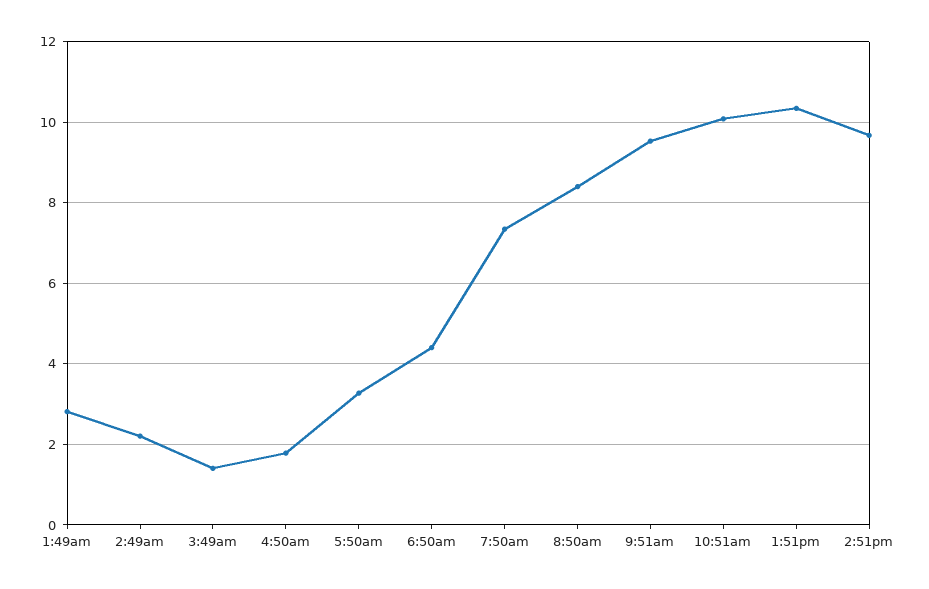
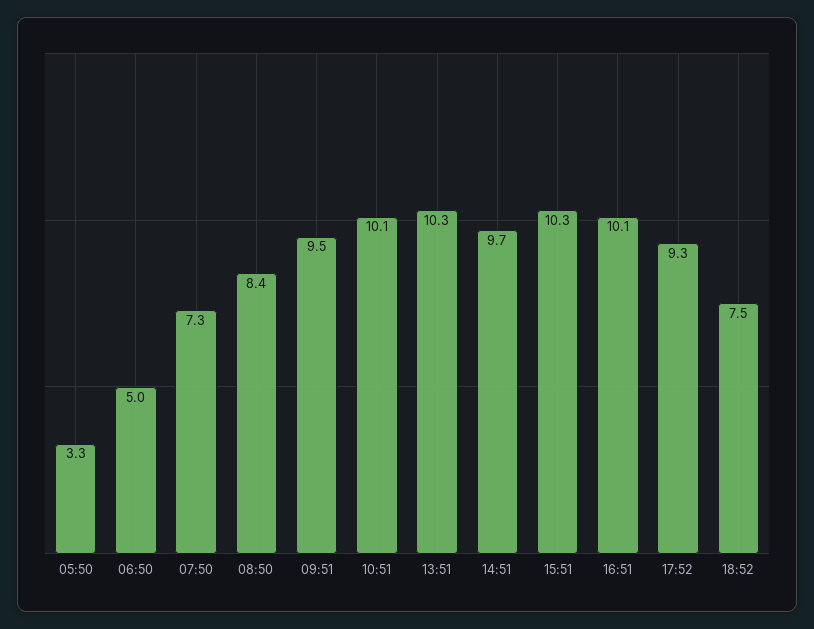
1:49am: 2.8 -> none
2:49am: 2.2 -> none
3:49am: 1.4 -> none
4:50am: 1.8 -> none
6:50am: 4.4 -> 5
15:51: none -> 10.3
16:51: none -> 10.1
17:52: none -> 9.3
18:52: none -> 7.5

